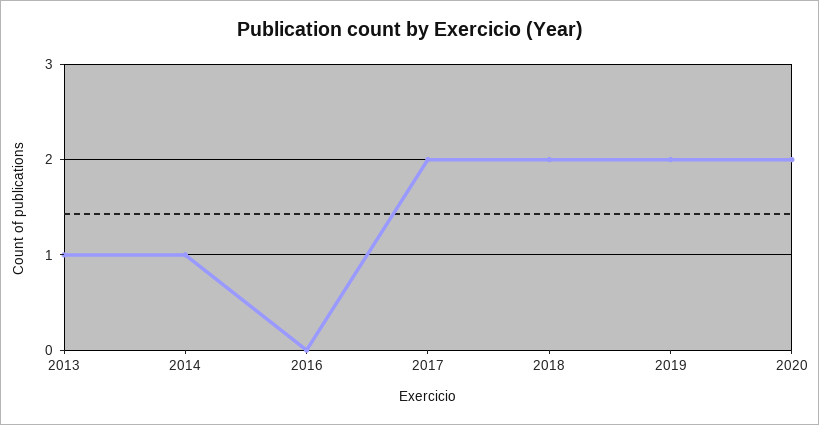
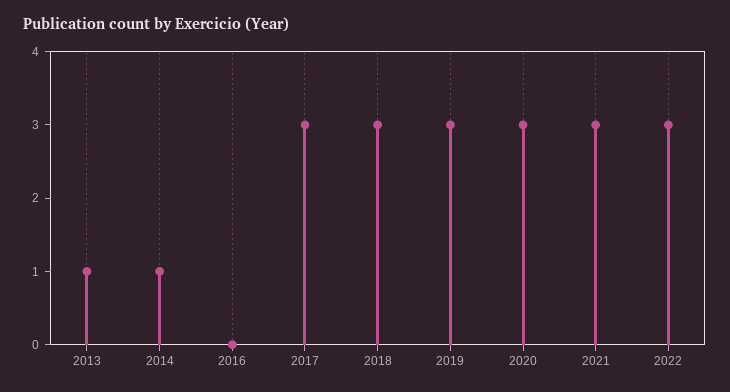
2017: 2 -> 3
2018: 2 -> 3
2019: 2 -> 3
2020: 2 -> 3
2021: none -> 3
2022: none -> 3

